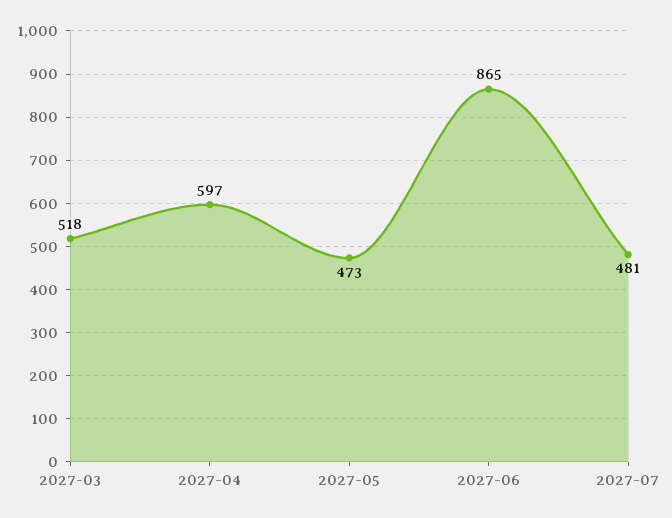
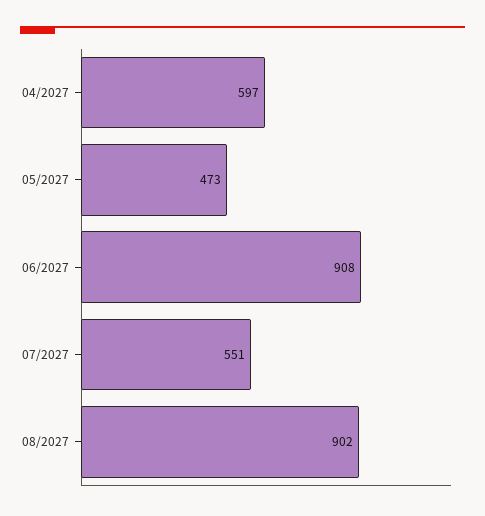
2027-03: 518 -> none
2027-06: 865 -> 908
2027-07: 481 -> 551
08/2027: none -> 902

